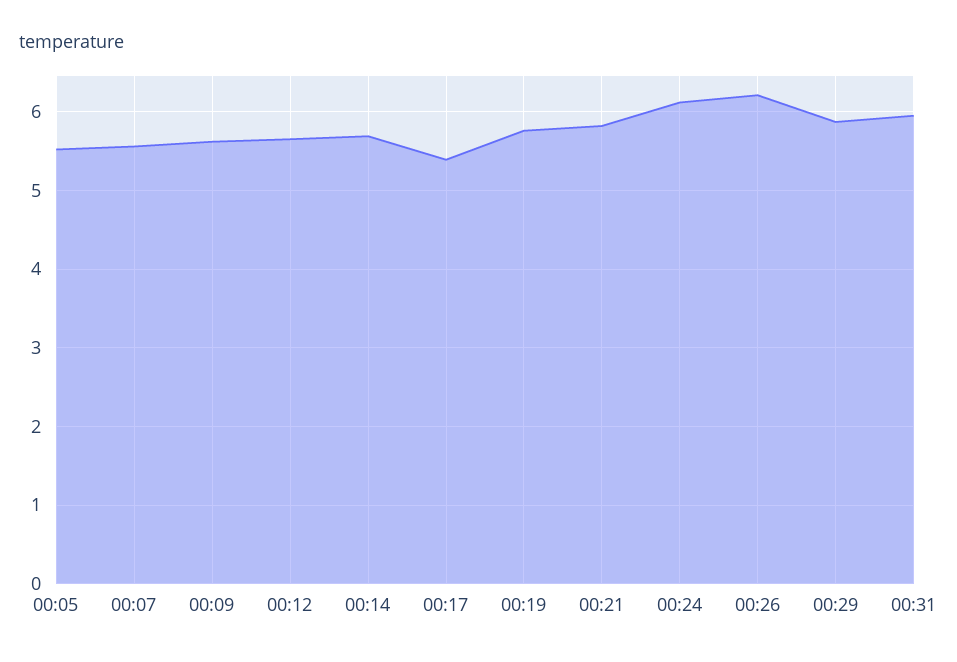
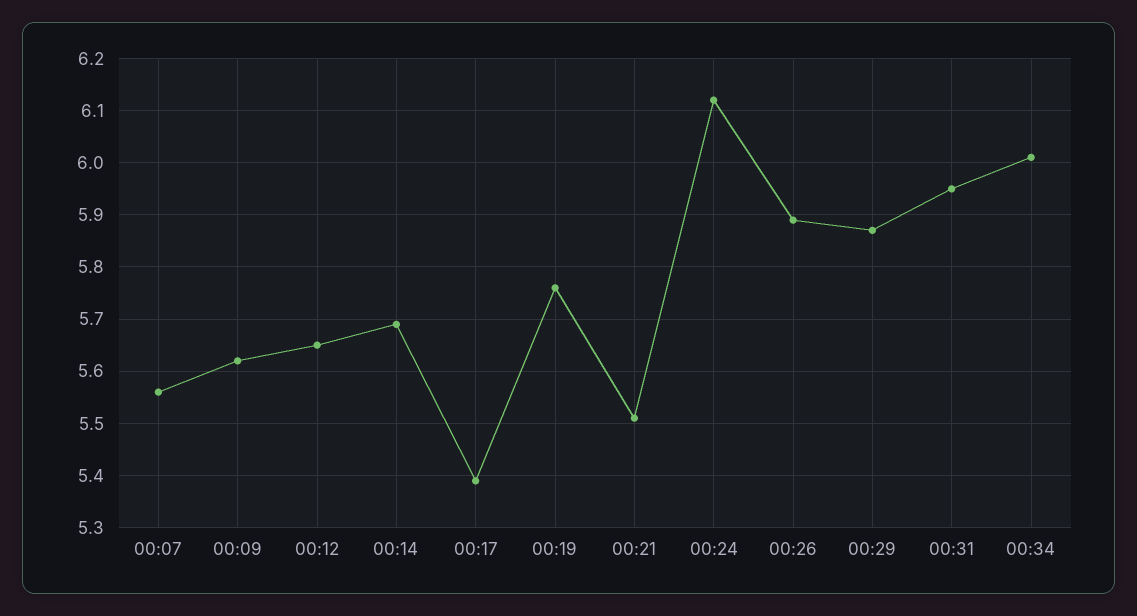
00:05: 5.5 -> none
00:21: 5.8 -> 5.5
00:26: 6.2 -> 5.9
00:34: none -> 6

